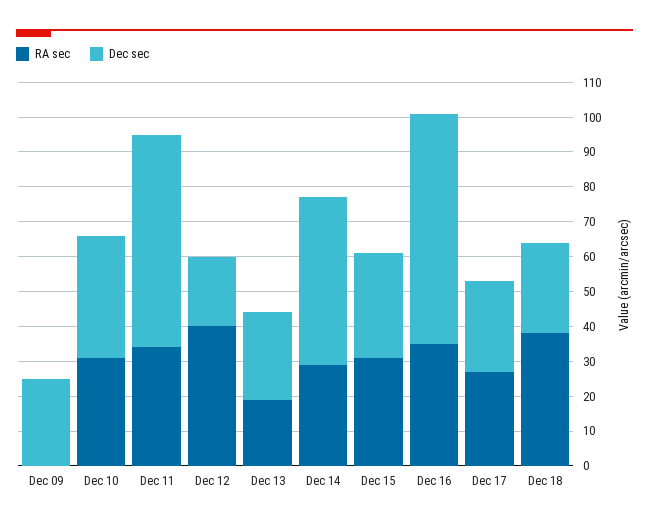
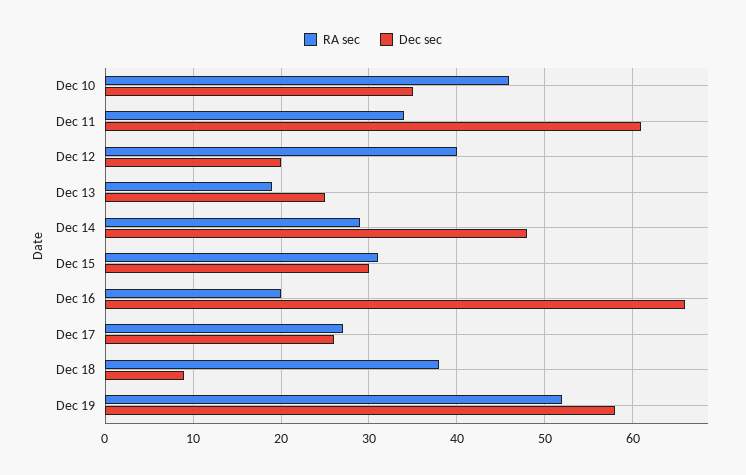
RA sec, Dec 09: 0 -> none
Dec sec, Dec 09: 25 -> none
RA sec, Dec 10: 30 -> 46
RA sec, Dec 16: 35 -> 20
Dec sec, Dec 18: 25 -> 9
RA sec, Dec 19: none -> 52
Dec sec, Dec 19: none -> 58

